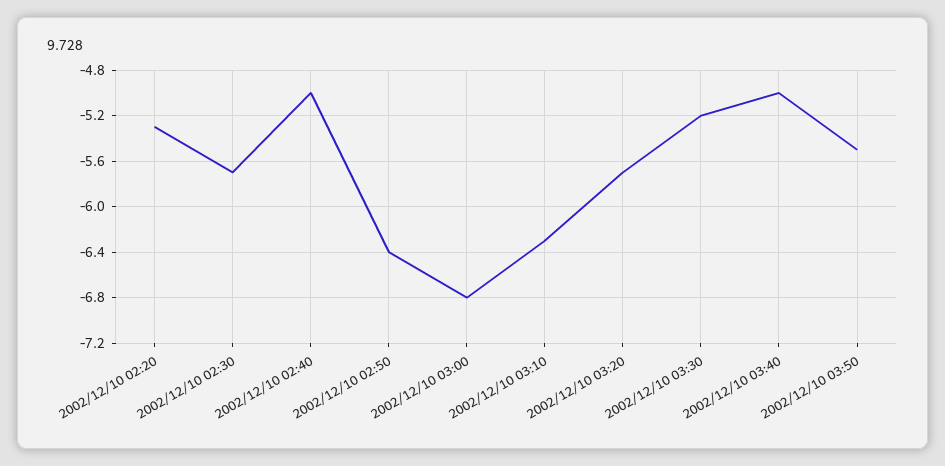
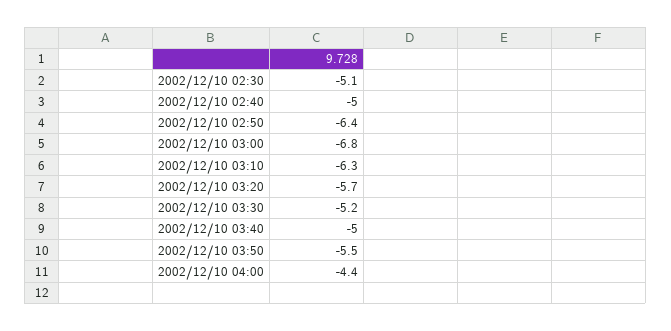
2002/12/10 02:20: -5.3 -> none
2002/12/10 02:30: -5.7 -> -5.1
2002/12/10 04:00: none -> -4.4

